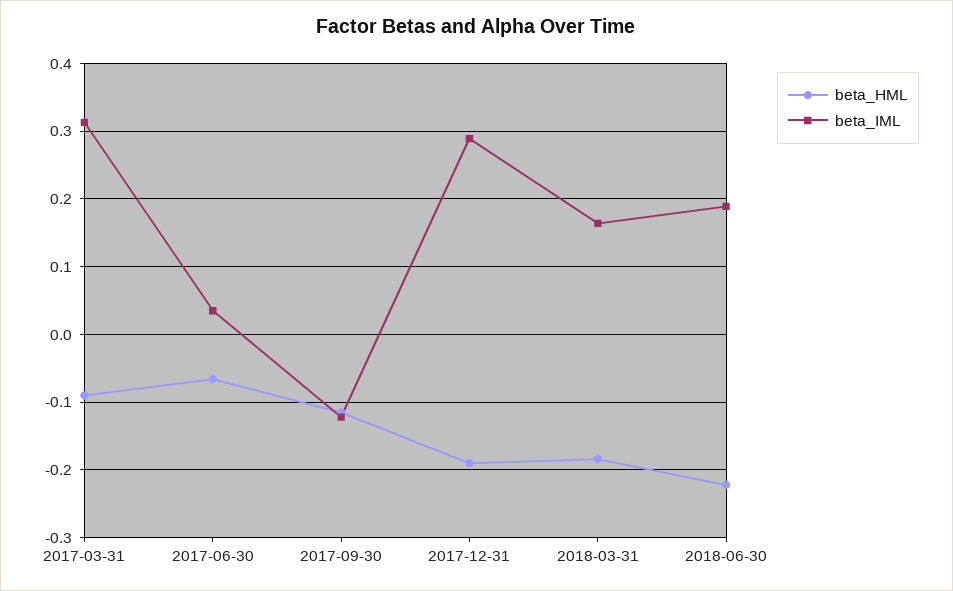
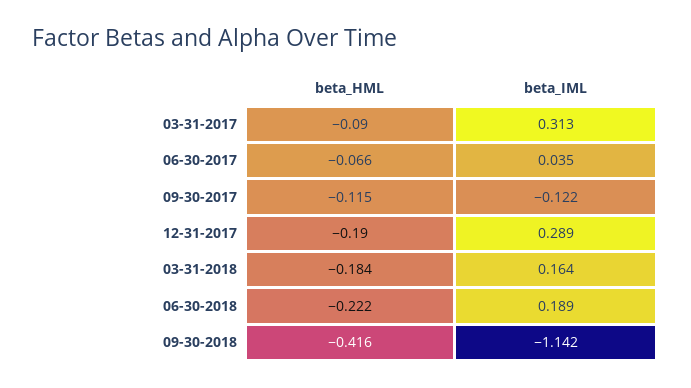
beta_HML, 09-30-2018: none -> -0.416
beta_IML, 09-30-2018: none -> -1.142

